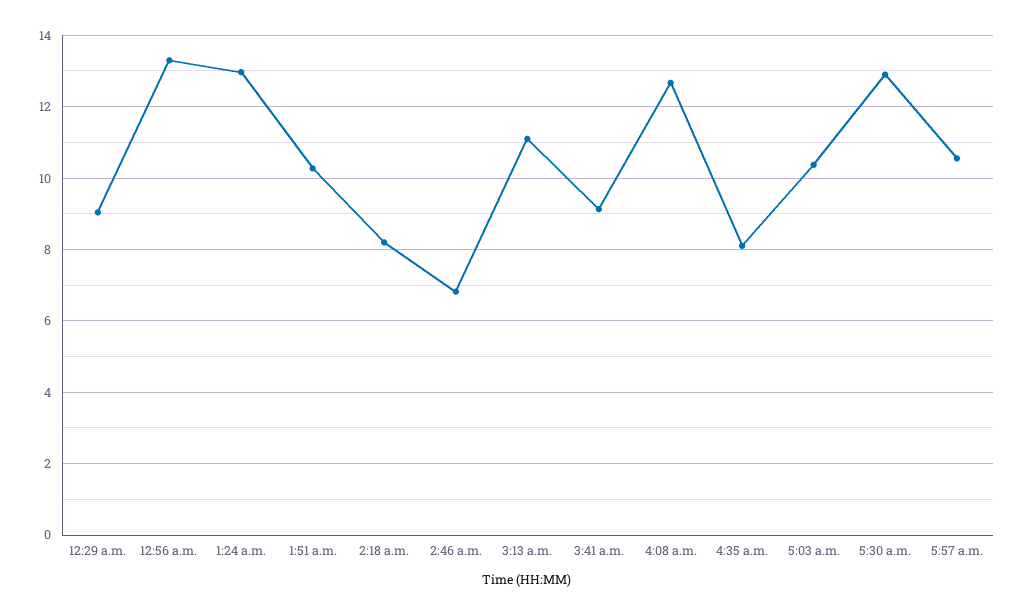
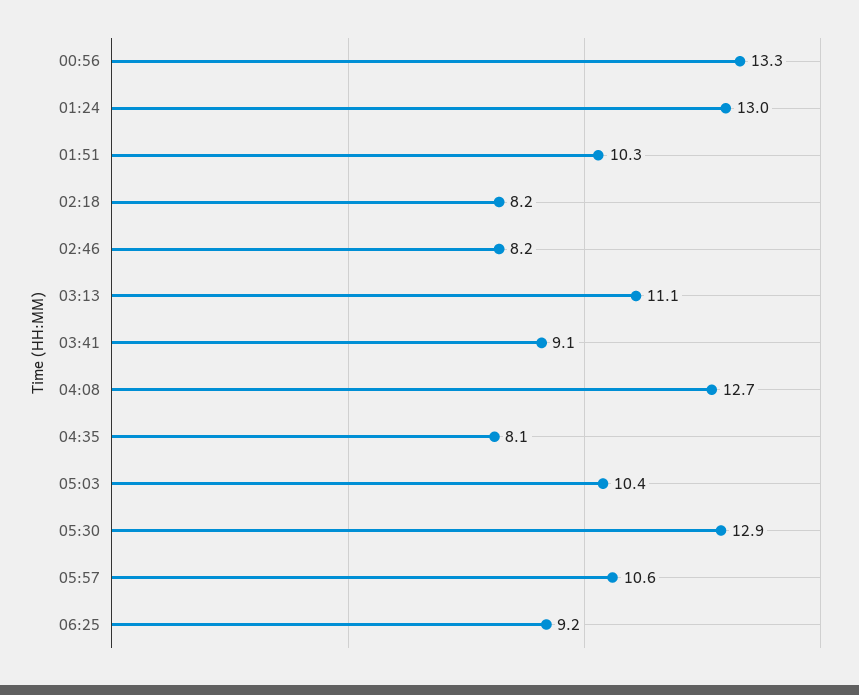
12:29 a.m.: 9 -> none
2:46 a.m.: 6.8 -> 8.2
06:25: none -> 9.2

